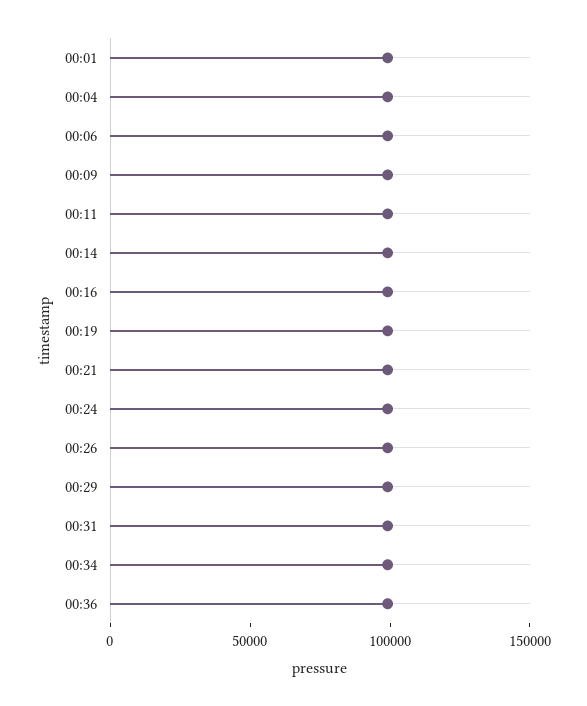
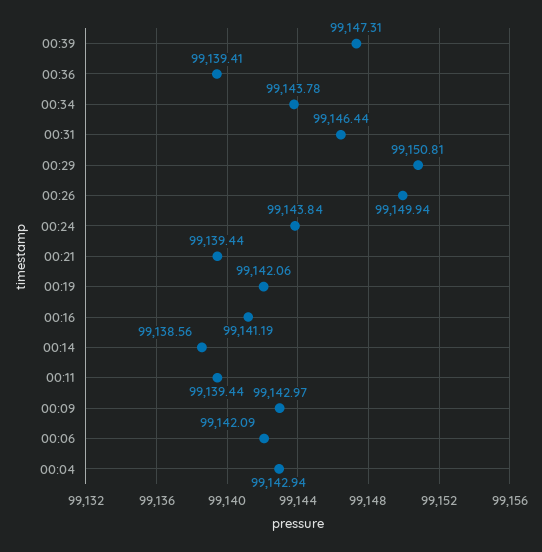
00:01: 100000 -> none
00:39: none -> 99147.31

